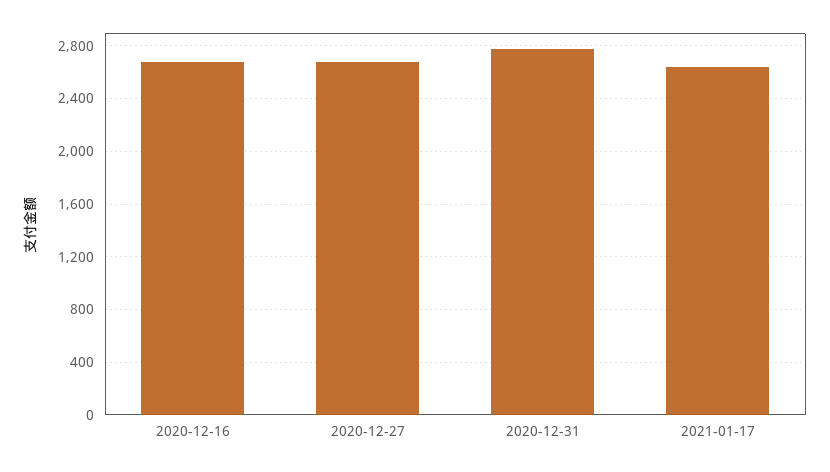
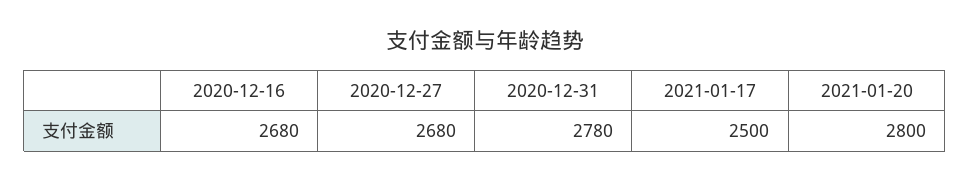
2021-01-17: 2650 -> 2500
2021-01-20: none -> 2800

